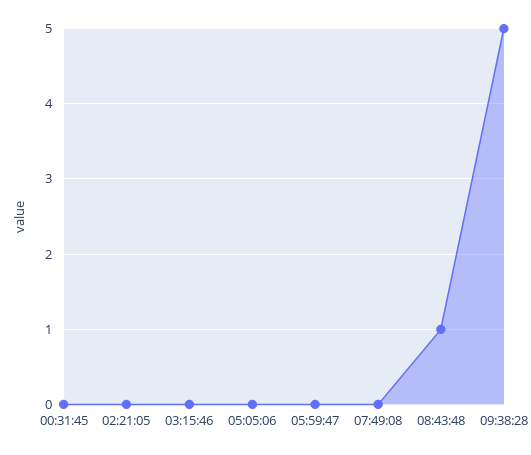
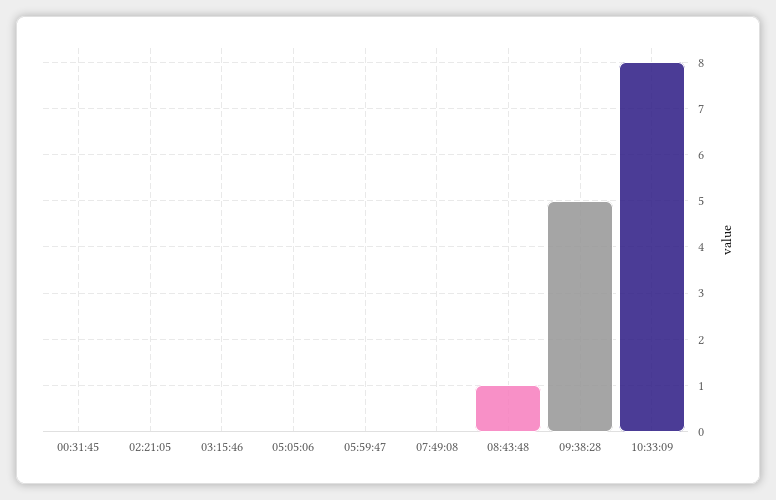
10:33:09: none -> 8

